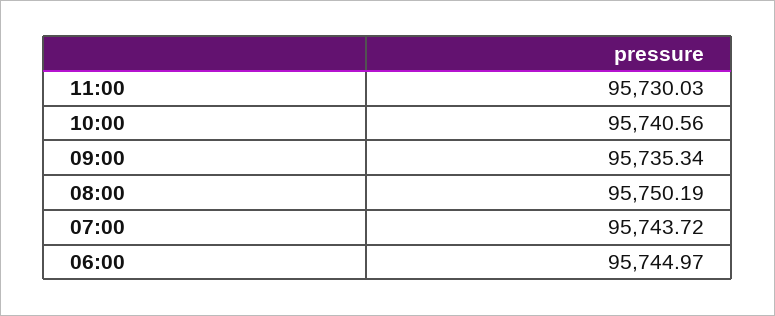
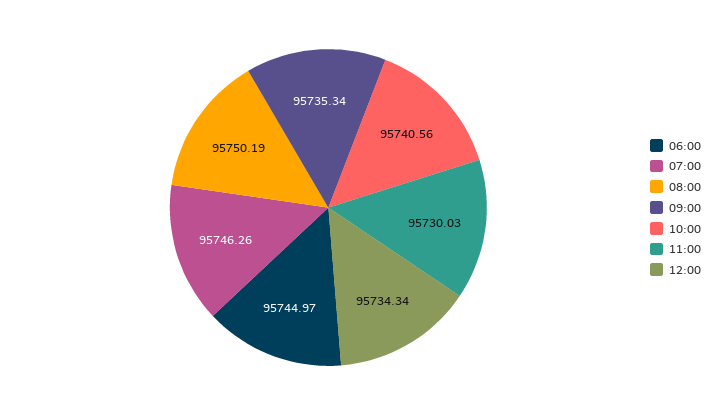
07:00: 95743.72 -> 95746.26
12:00: none -> 95734.34

